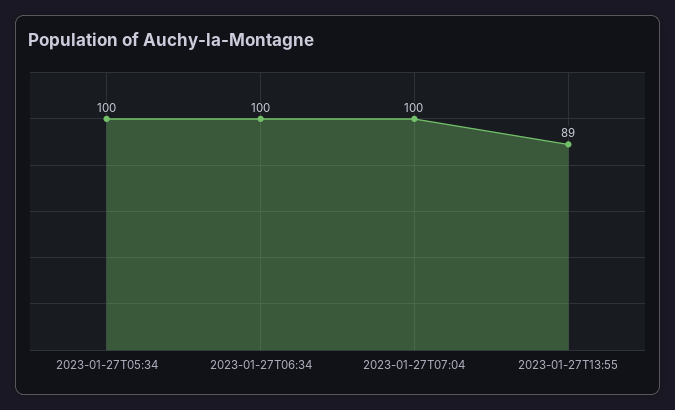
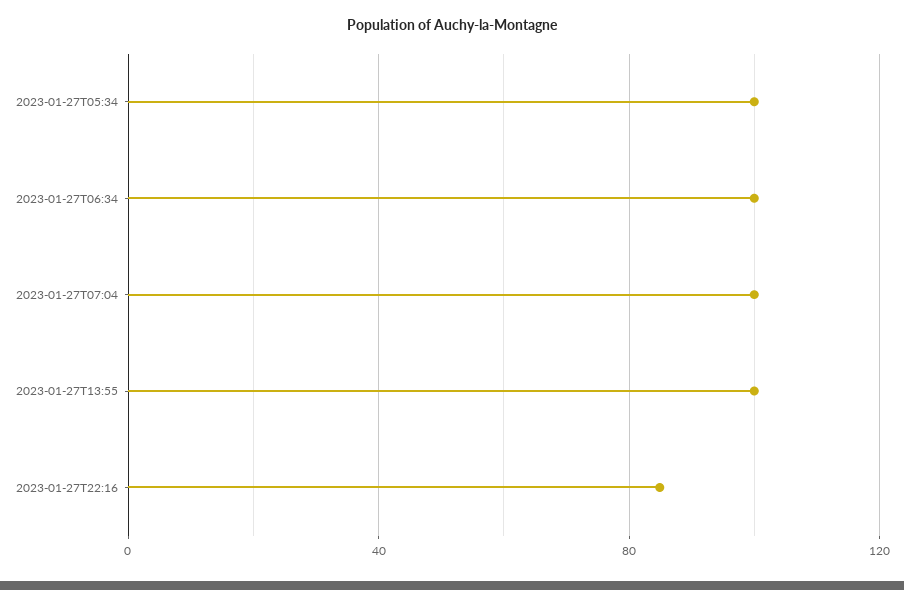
2023-01-27T13:55: 89 -> 100
2023-01-27T22:16: none -> 85

